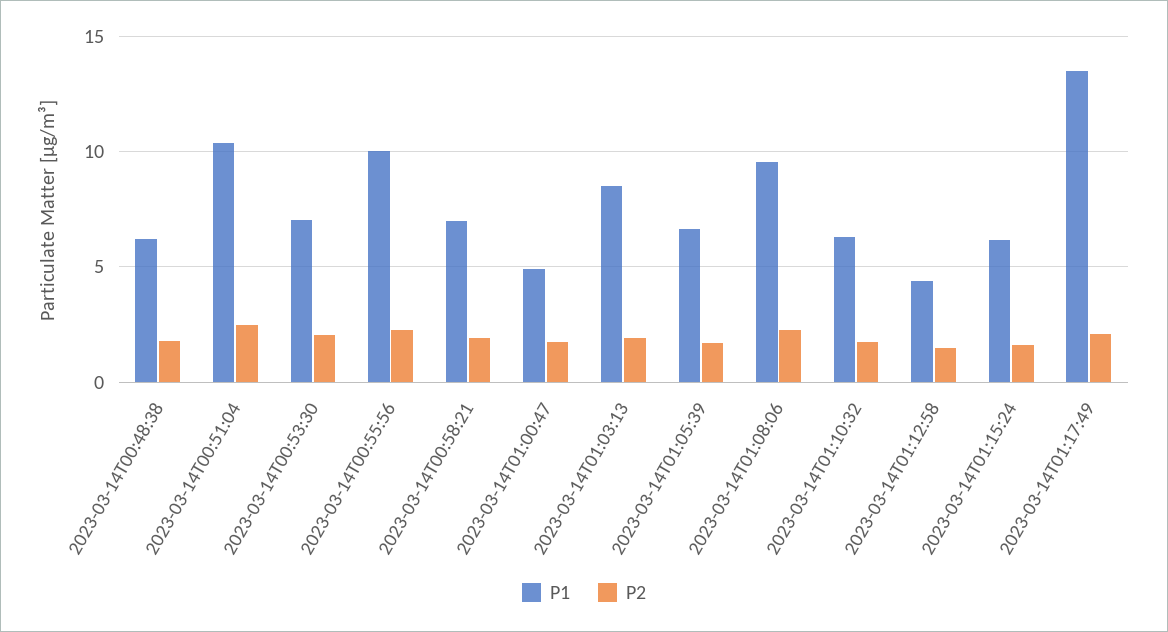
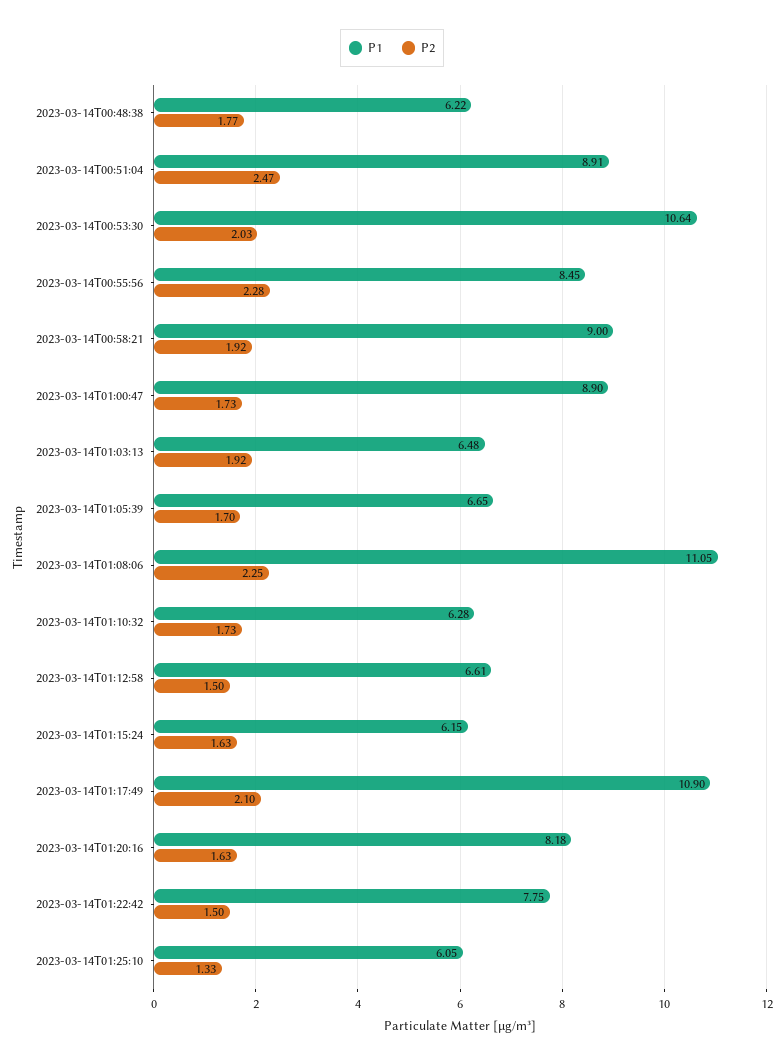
P1, 2023-03-14T00:51:04: 10.5 -> 8.91
P1, 2023-03-14T00:53:30: 7 -> 10.64
P1, 2023-03-14T00:55:56: 10 -> 8.45
P1, 2023-03-14T00:58:21: 7 -> 9
P1, 2023-03-14T01:00:47: 5 -> 8.9
P1, 2023-03-14T01:03:13: 8.5 -> 6.48
P1, 2023-03-14T01:08:06: 9.5 -> 11.05
P1, 2023-03-14T01:12:58: 4.5 -> 6.61
P1, 2023-03-14T01:17:49: 13.5 -> 10.9
P1, 2023-03-14T01:20:16: none -> 8.18
P2, 2023-03-14T01:20:16: none -> 1.63
P1, 2023-03-14T01:22:42: none -> 7.75
P2, 2023-03-14T01:22:42: none -> 1.5
P1, 2023-03-14T01:25:10: none -> 6.05
P2, 2023-03-14T01:25:10: none -> 1.33

